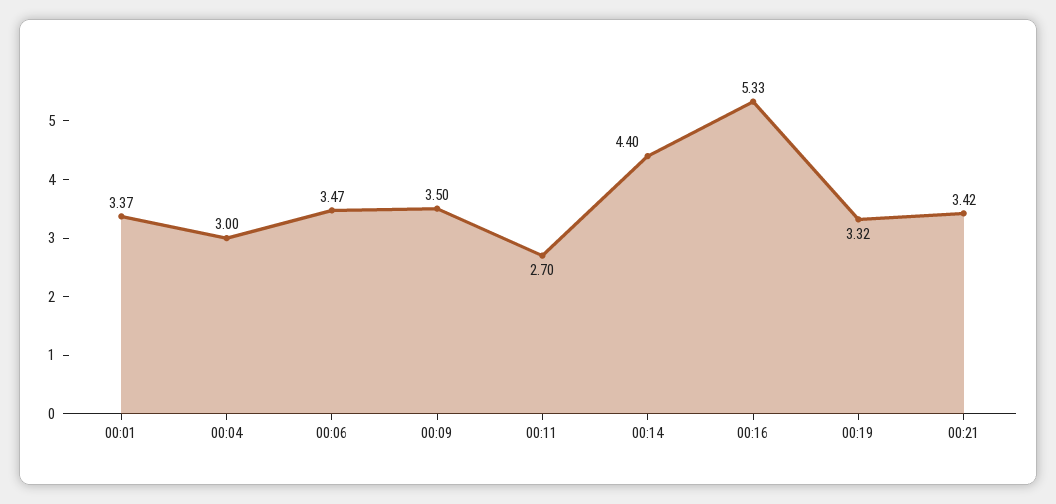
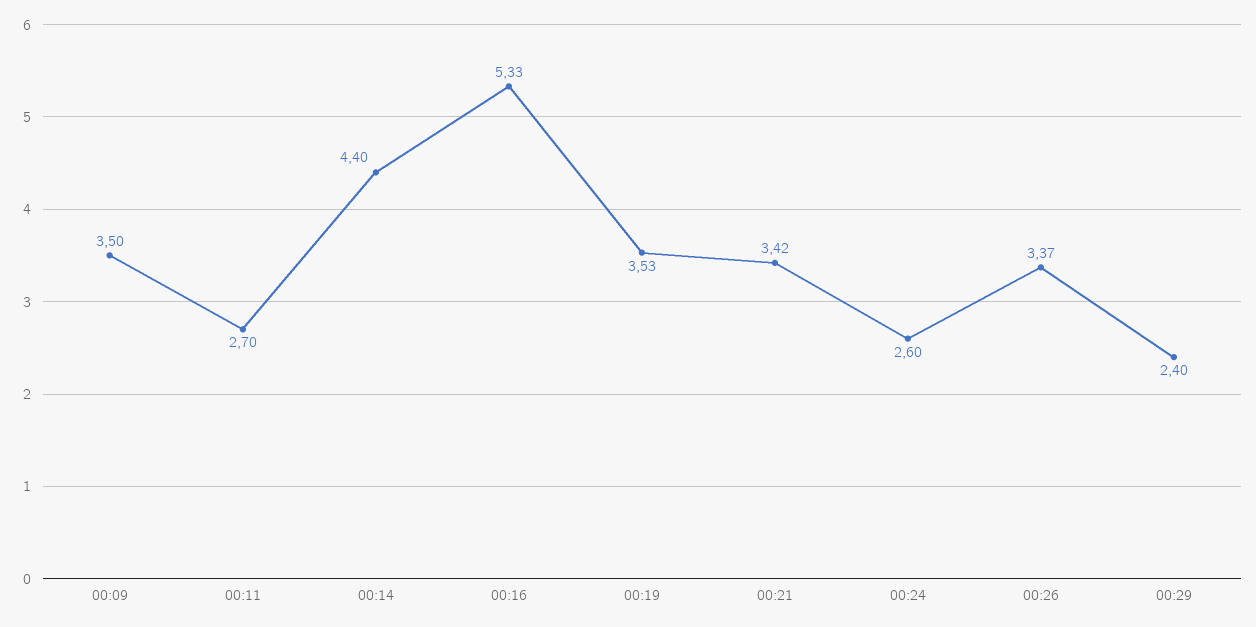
00:01: 3.37 -> none
00:04: 3 -> none
00:06: 3.47 -> none
00:19: 3.32 -> 3.53
00:24: none -> 2.6
00:26: none -> 3.37
00:29: none -> 2.4

